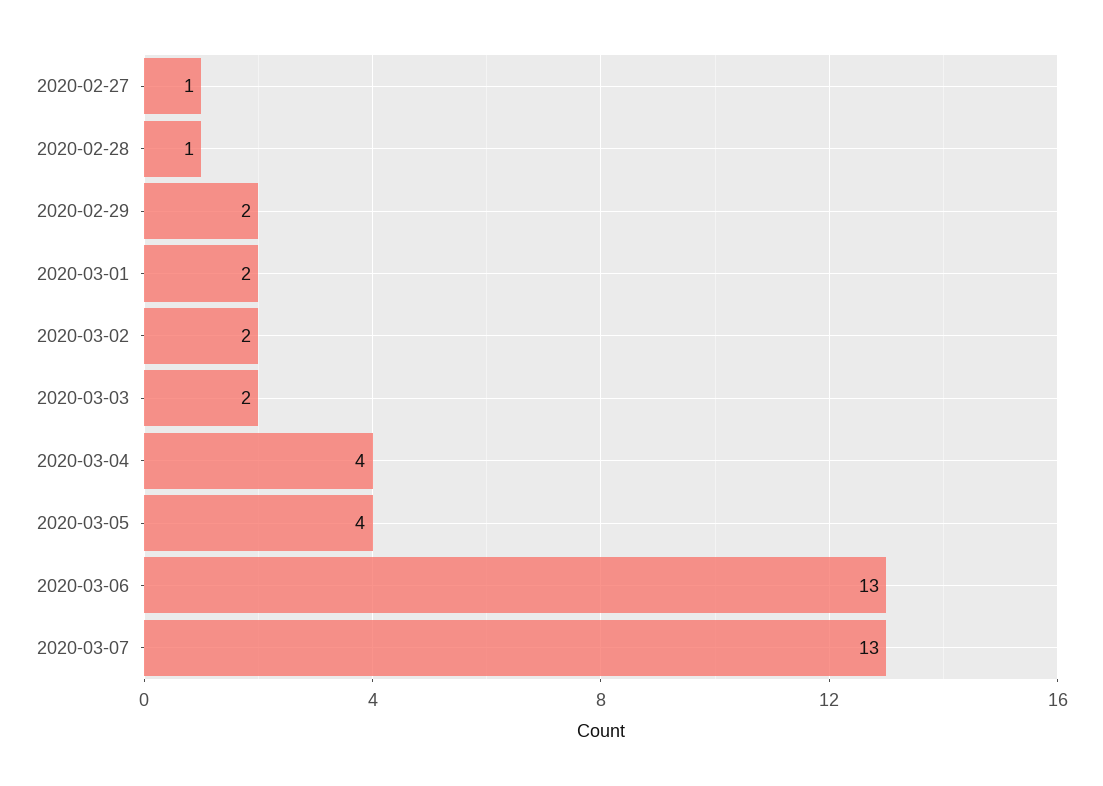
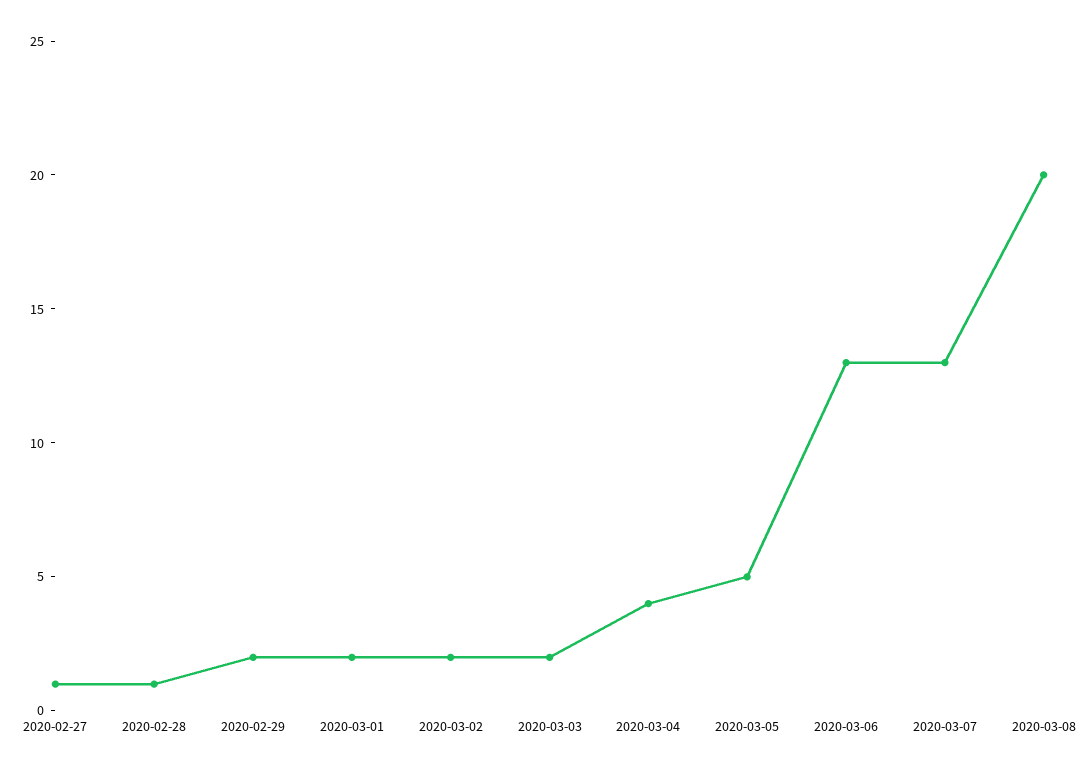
2020-03-05: 4 -> 5
2020-03-08: none -> 20

